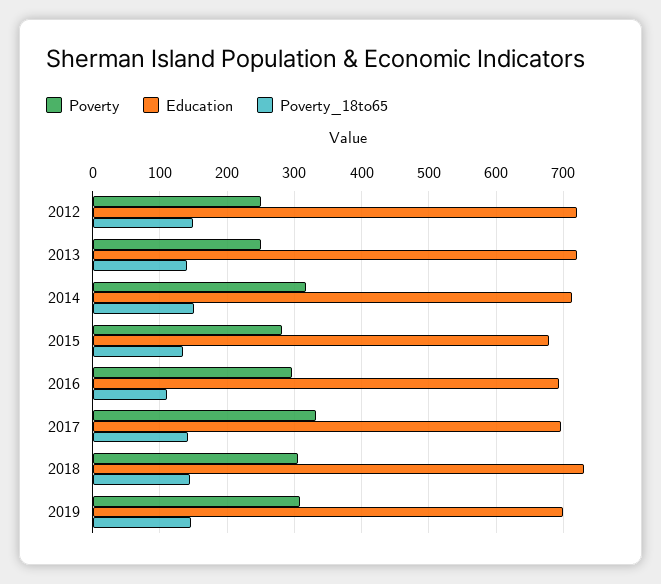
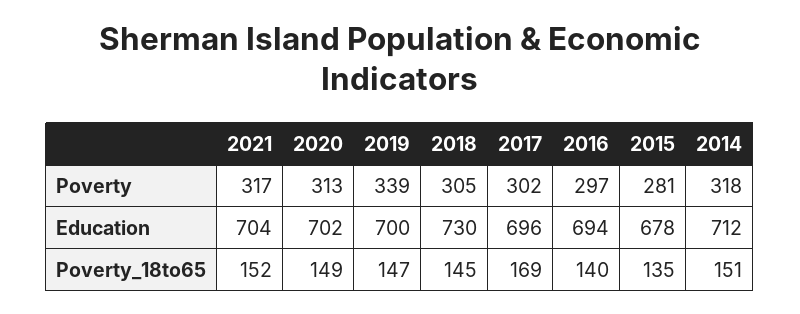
Poverty, 2012: 250 -> none
Education, 2012: 720 -> none
Poverty_18to65, 2012: 150 -> none
Poverty, 2013: 250 -> none
Education, 2013: 720 -> none
Poverty_18to65, 2013: 140 -> none
Poverty_18to65, 2016: 110 -> 140
Poverty, 2017: 330 -> 302
Poverty_18to65, 2017: 140 -> 169
Poverty, 2019: 310 -> 339
Poverty, 2021: none -> 317
Poverty, 2020: none -> 313
Education, 2021: none -> 704
Education, 2020: none -> 702
Poverty_18to65, 2021: none -> 152
Poverty_18to65, 2020: none -> 149

